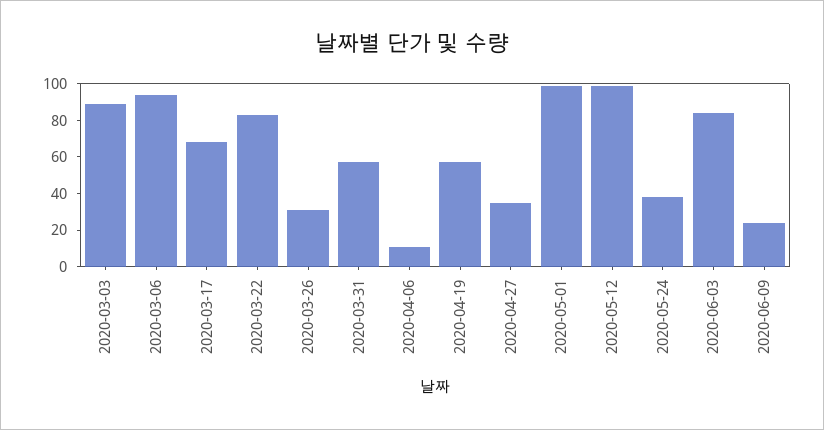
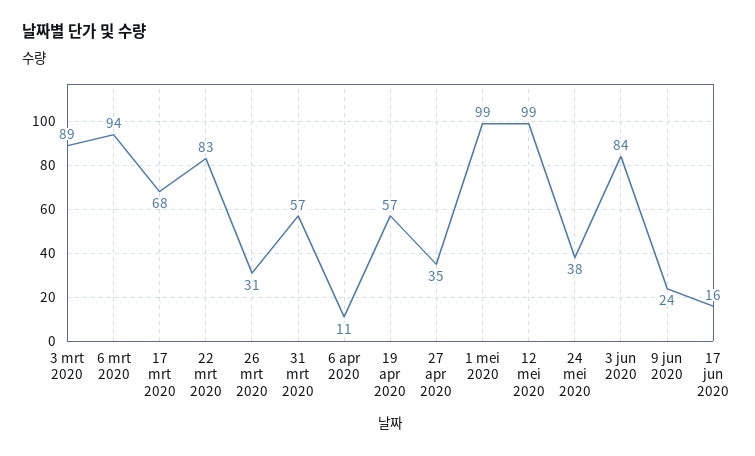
17 jun 2020: none -> 16

